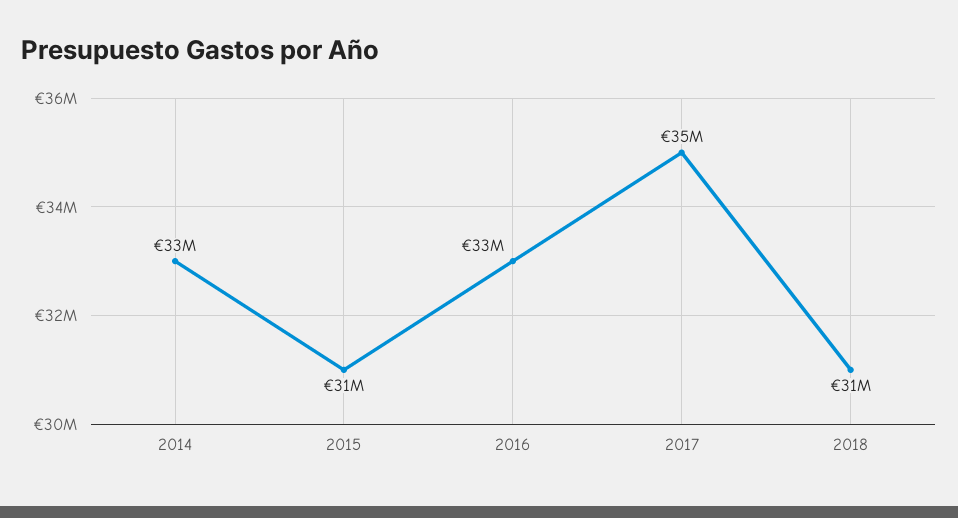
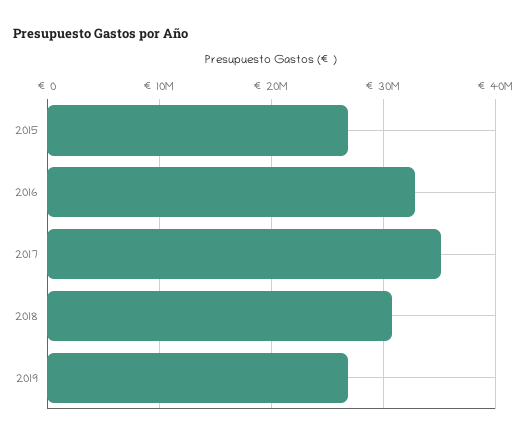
2014: 33000000 -> none
2015: 31000000 -> 27000000
2019: none -> 27000000

